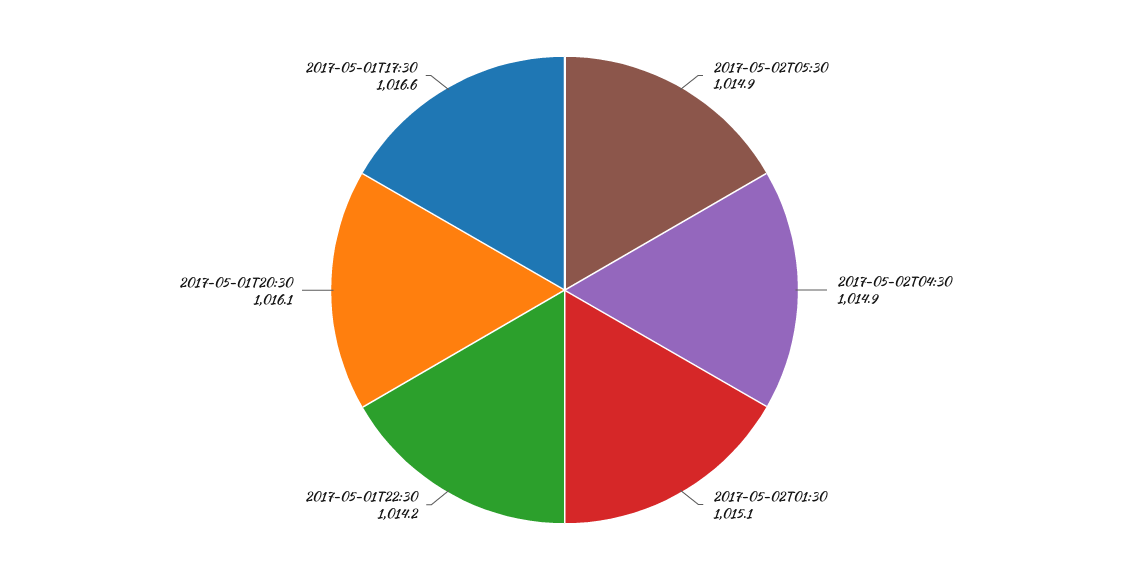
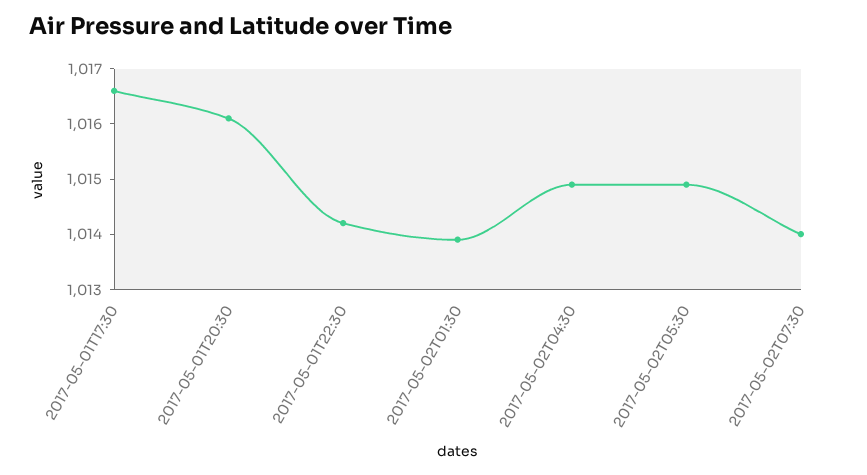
2017-05-02T01:30: 1015.1 -> 1014
2017-05-02T07:30: none -> 1014

